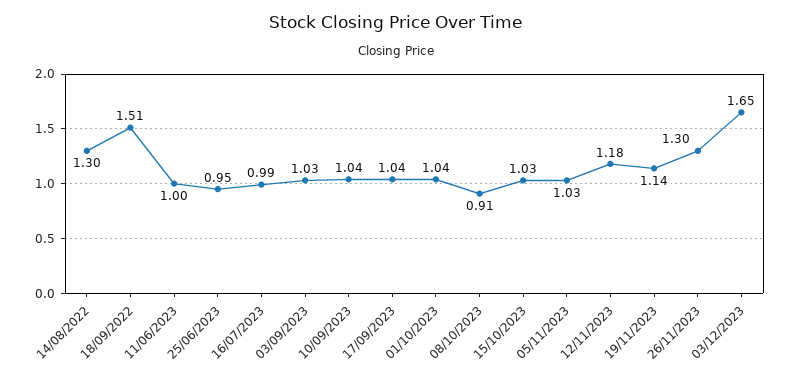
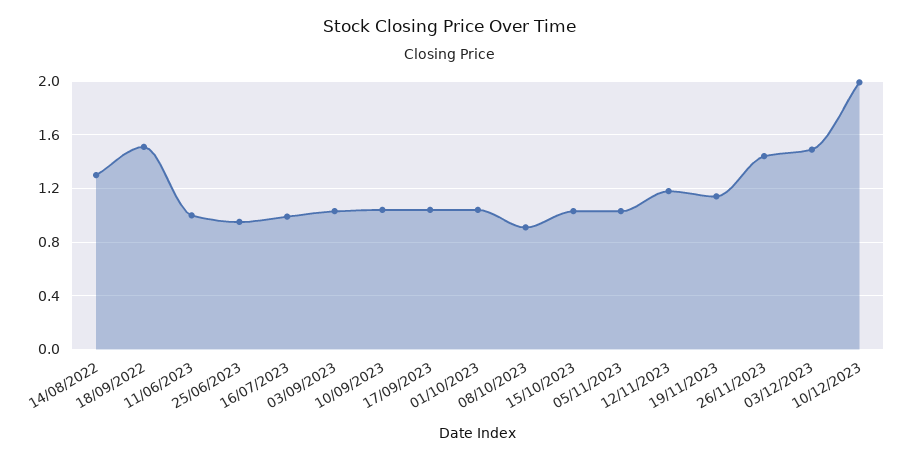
26/11/2023: 1.3 -> 1.45
03/12/2023: 1.65 -> 1.5
10/12/2023: none -> 2

